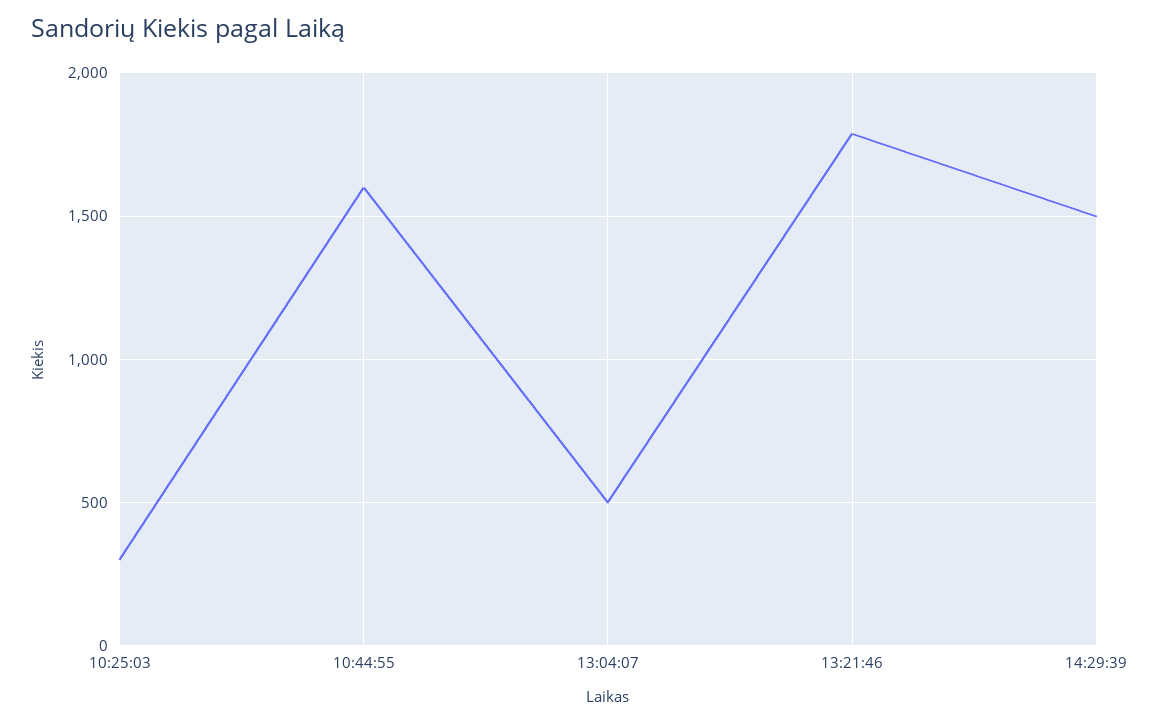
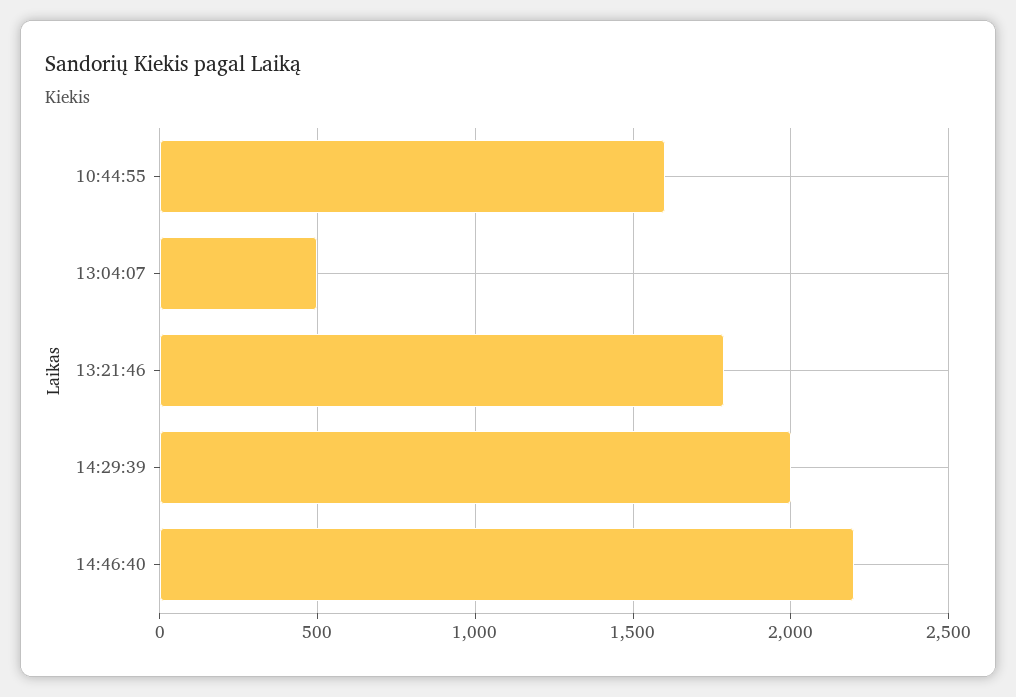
10:25:03: 300 -> none
14:29:39: 1500 -> 2000
14:46:40: none -> 2200

